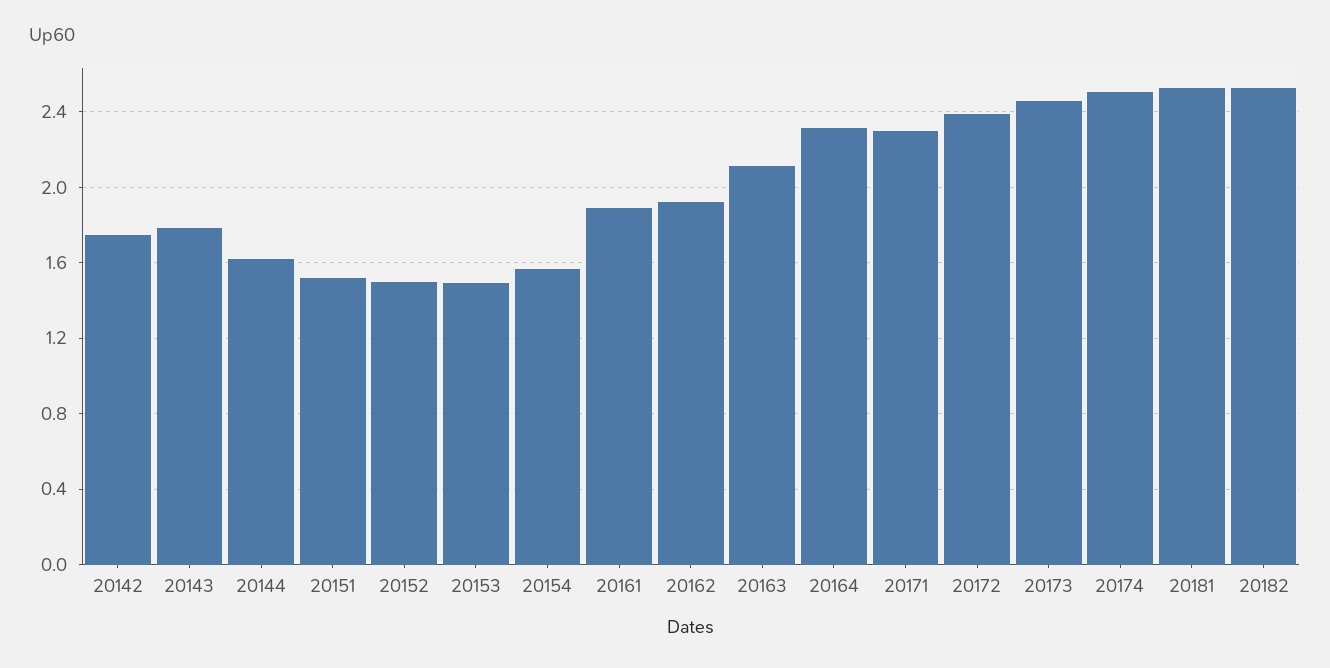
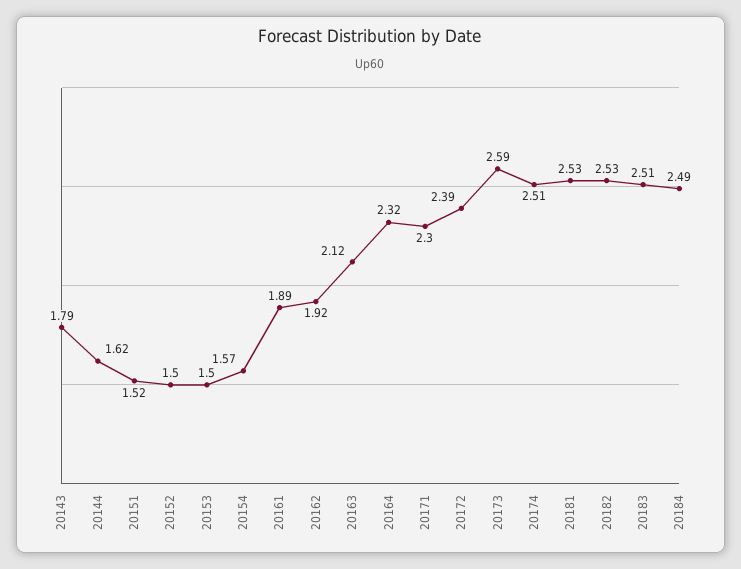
20142: 1.75 -> none
20173: 2.45 -> 2.59
20183: none -> 2.51
20184: none -> 2.49

